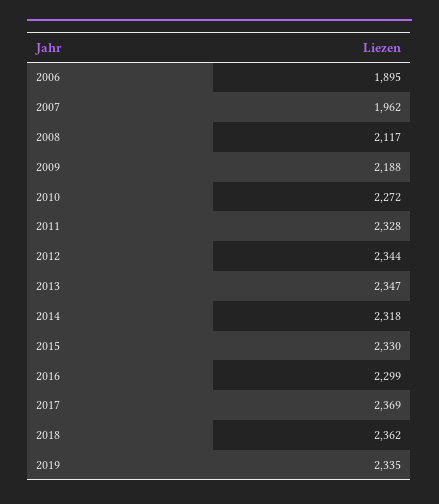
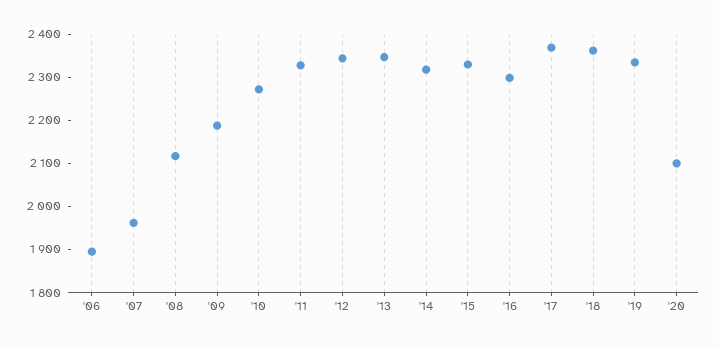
'20: none -> 2100

